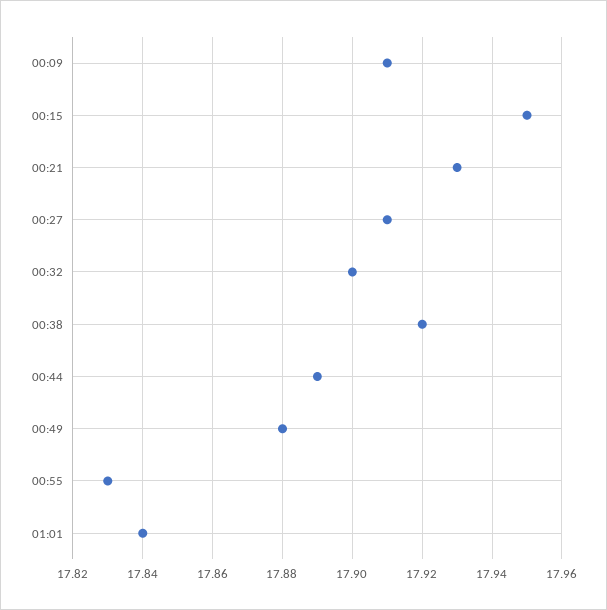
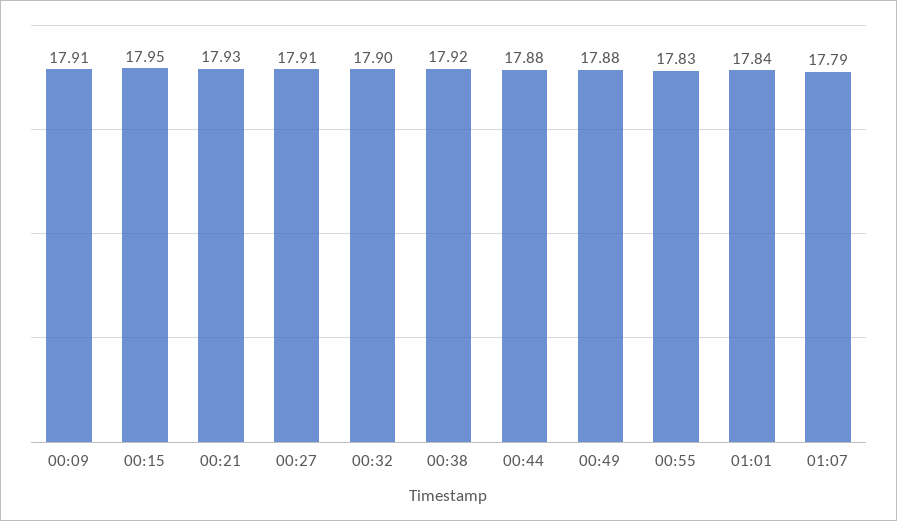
00:44: 17.89 -> 17.88
01:07: none -> 17.79

